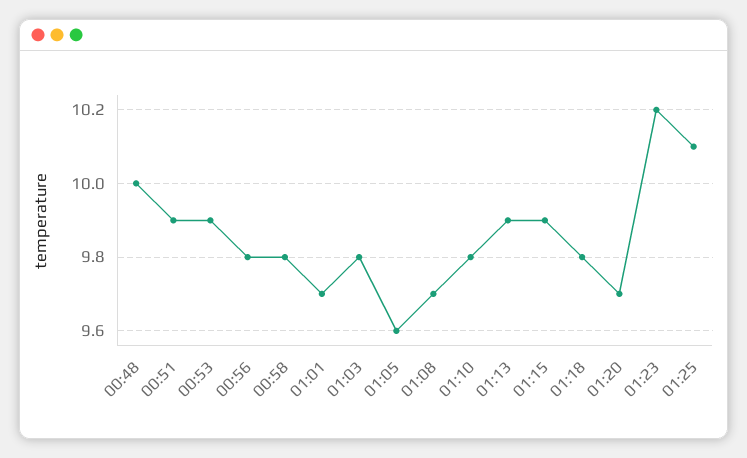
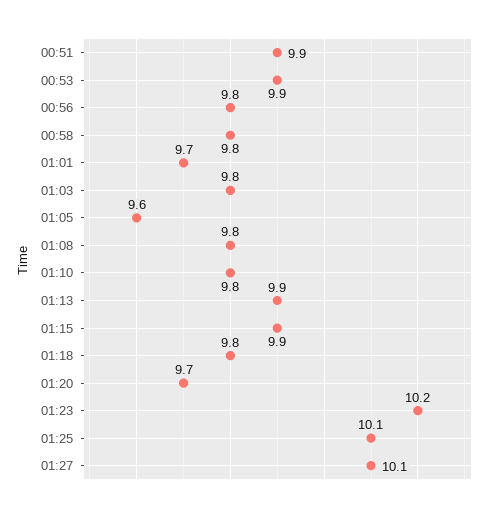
00:48: 10 -> none
01:08: 9.7 -> 9.8
01:27: none -> 10.1

